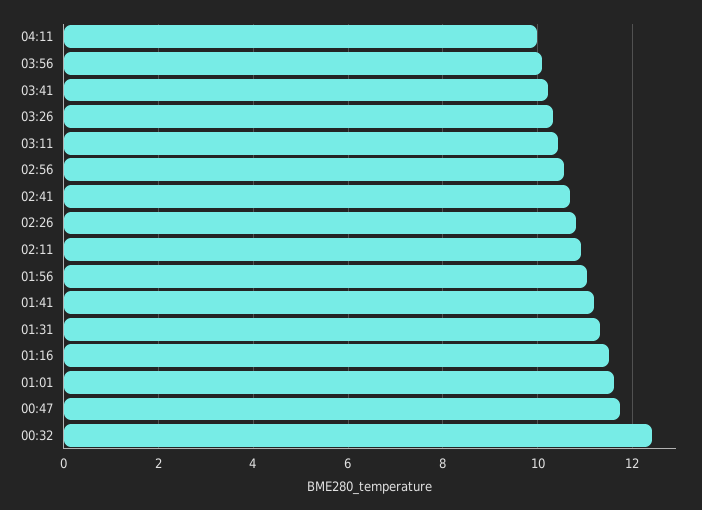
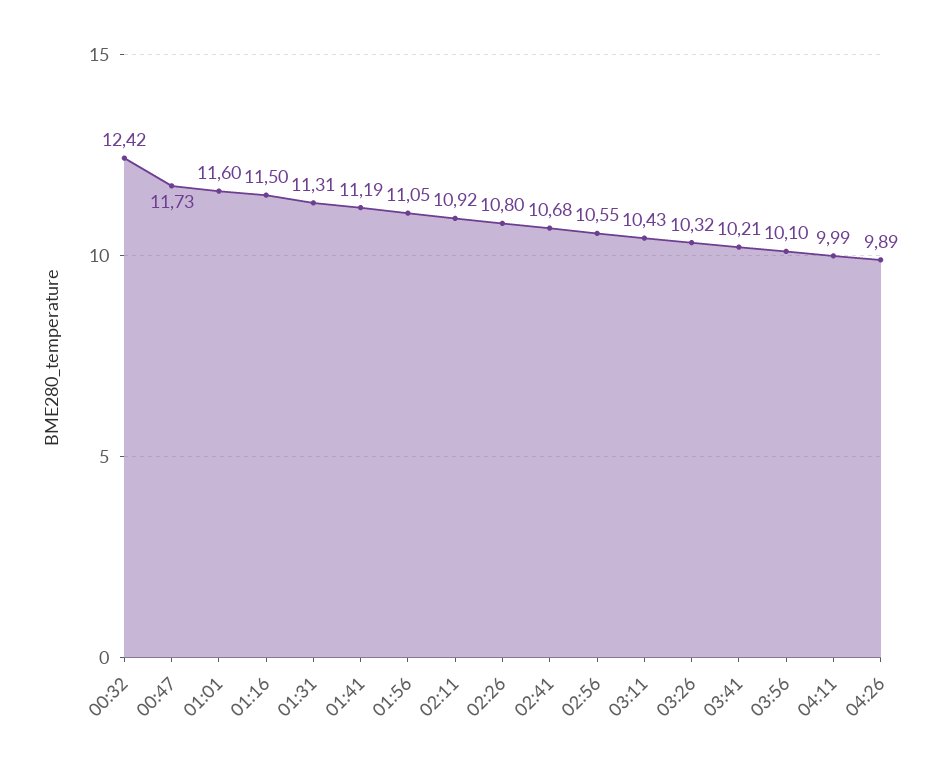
04:26: none -> 9.89

